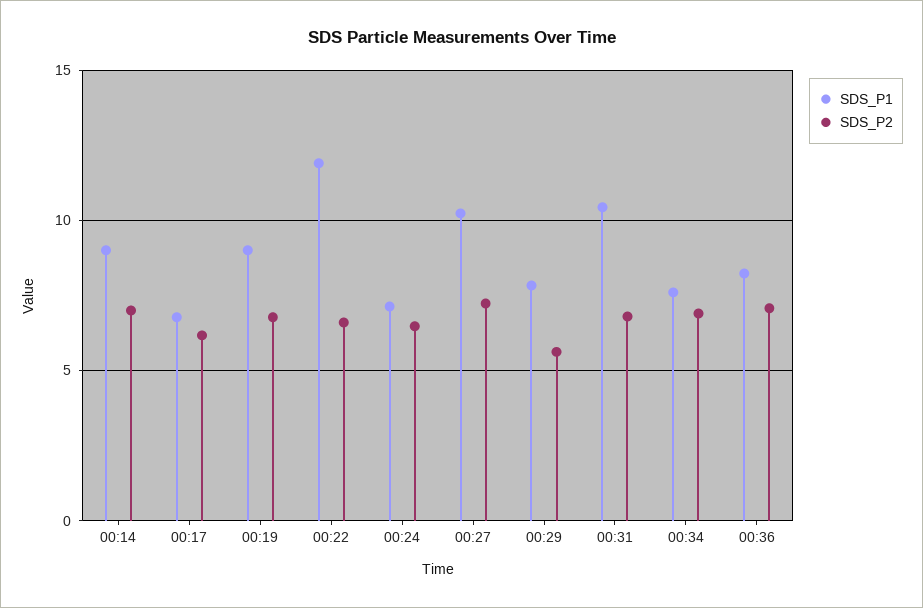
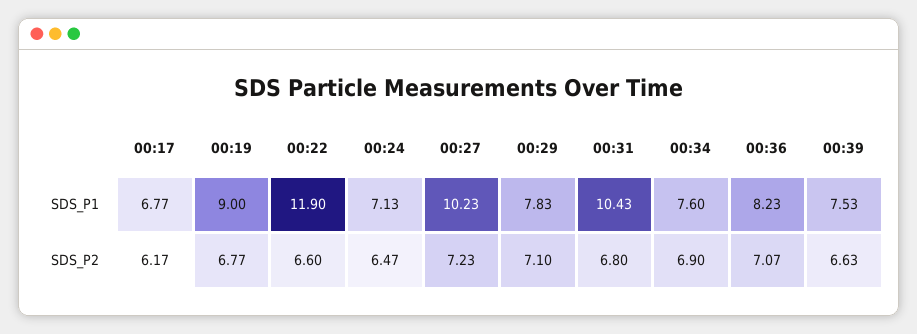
SDS_P1, 00:14: 9 -> none
SDS_P2, 00:14: 7 -> none
SDS_P2, 00:29: 5.5 -> 7.1
SDS_P1, 00:39: none -> 7.53
SDS_P2, 00:39: none -> 6.63

